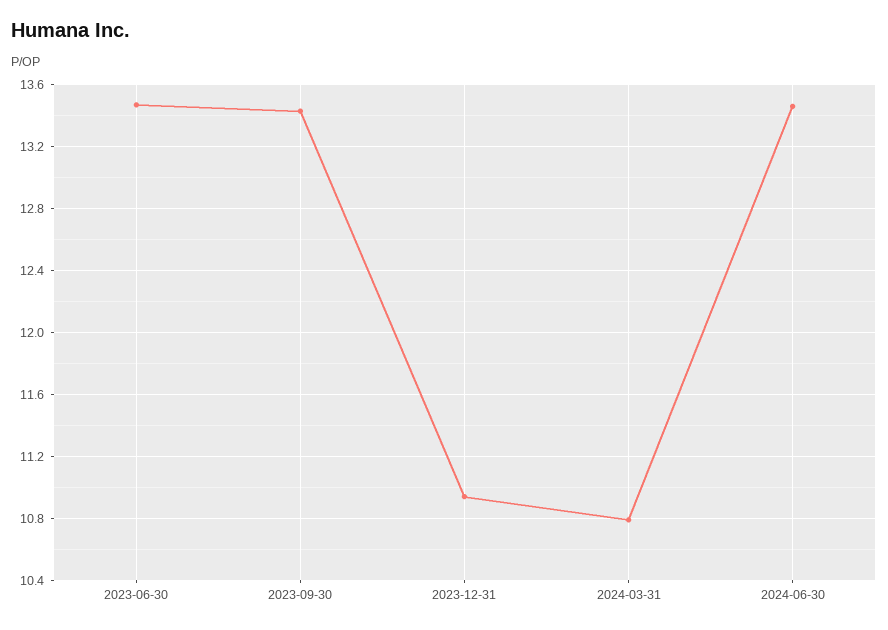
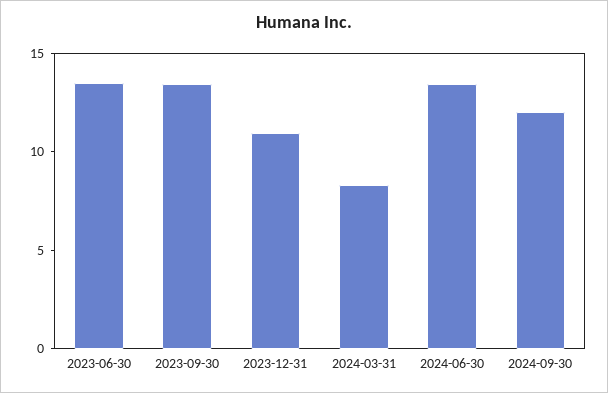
2024-03-31: 10.8 -> 8
2024-09-30: none -> 12

